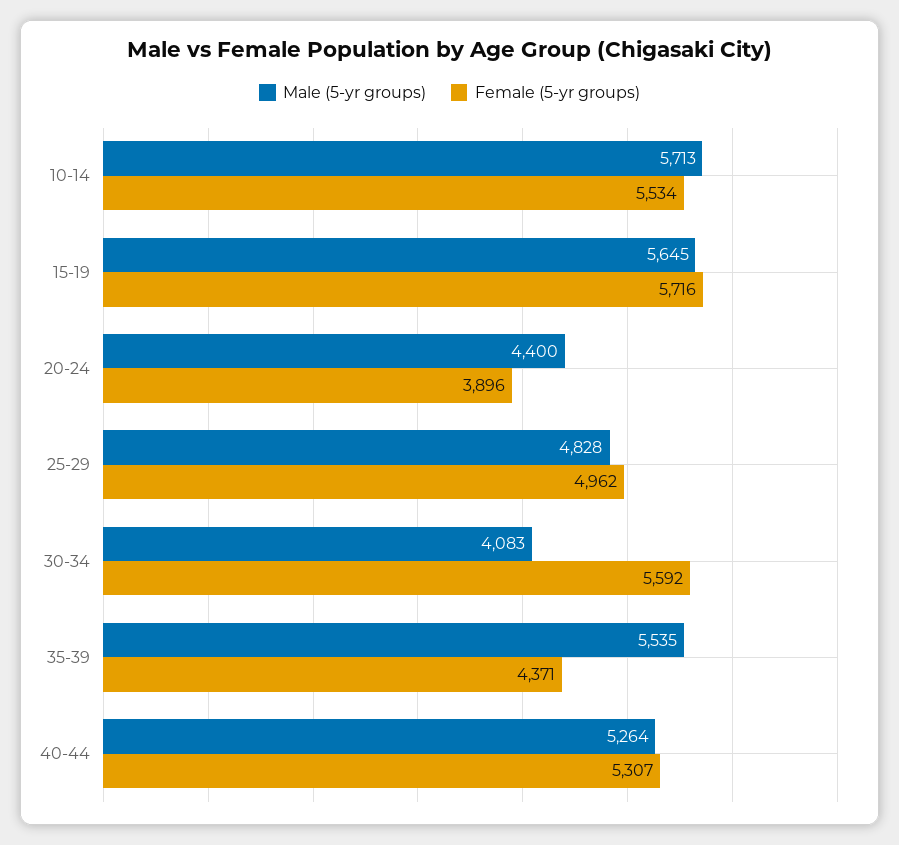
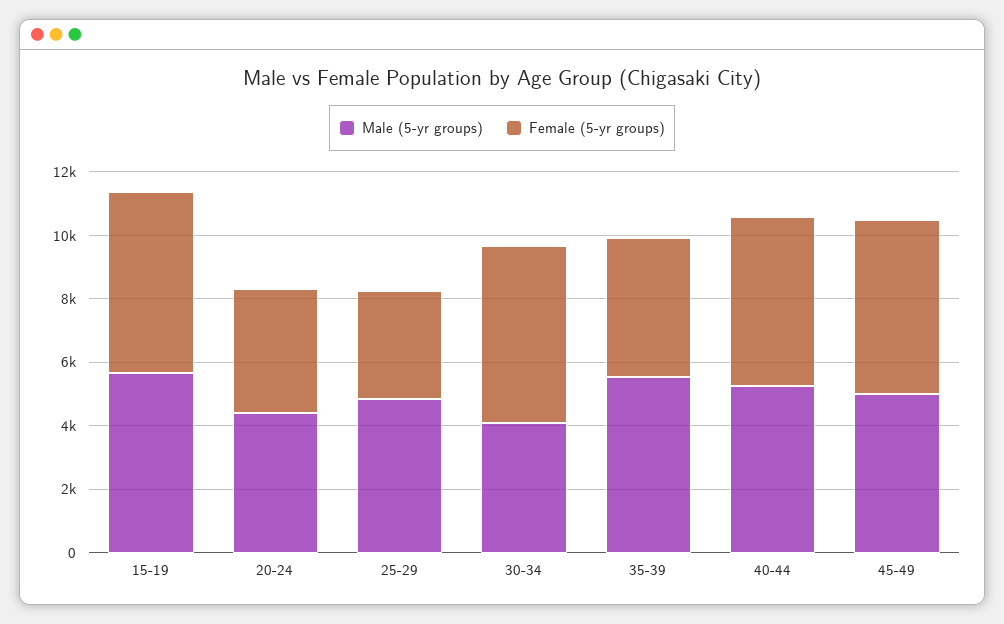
Male (5-yr groups), 10-14: 5713 -> none
Female (5-yr groups), 10-14: 5534 -> none
Female (5-yr groups), 25-29: 4962 -> 3500
Male (5-yr groups), 45-49: none -> 5000
Female (5-yr groups), 45-49: none -> 5500

